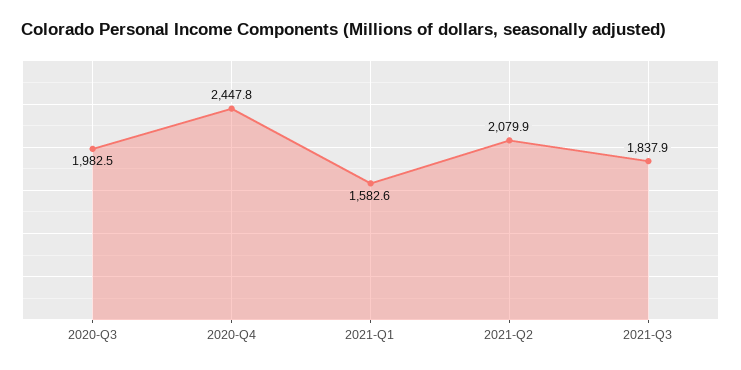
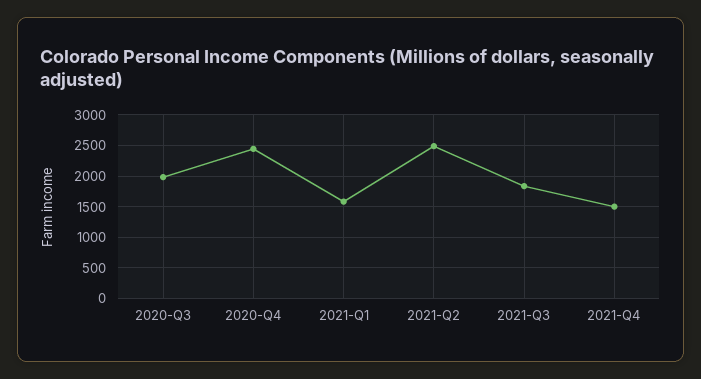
2021-Q2: 2079.9 -> 2500
2021-Q4: none -> 1500

